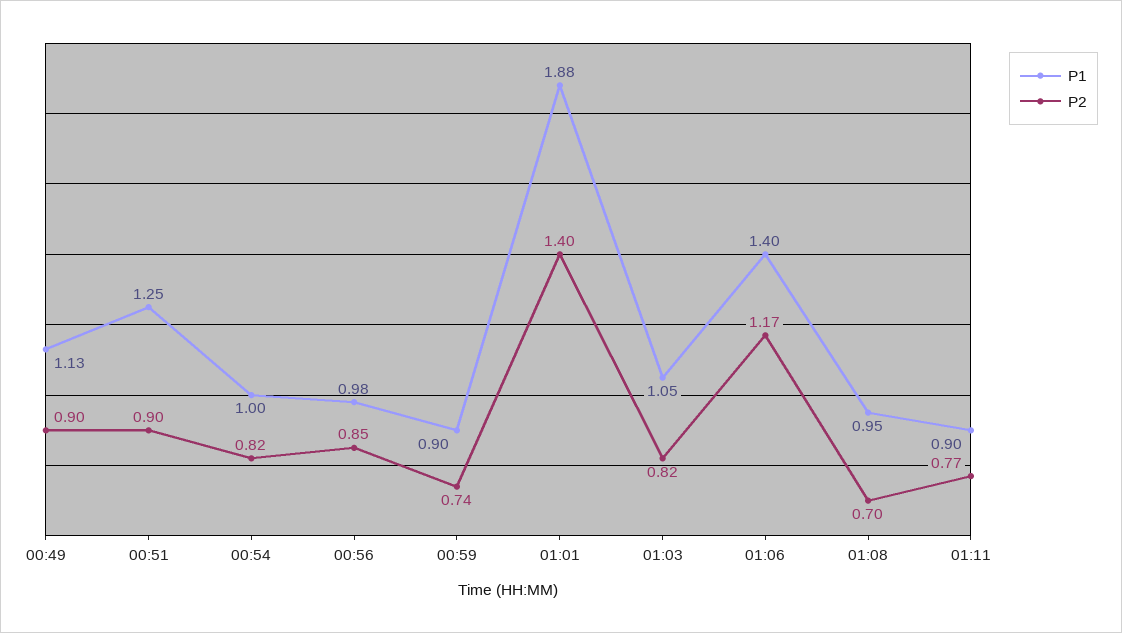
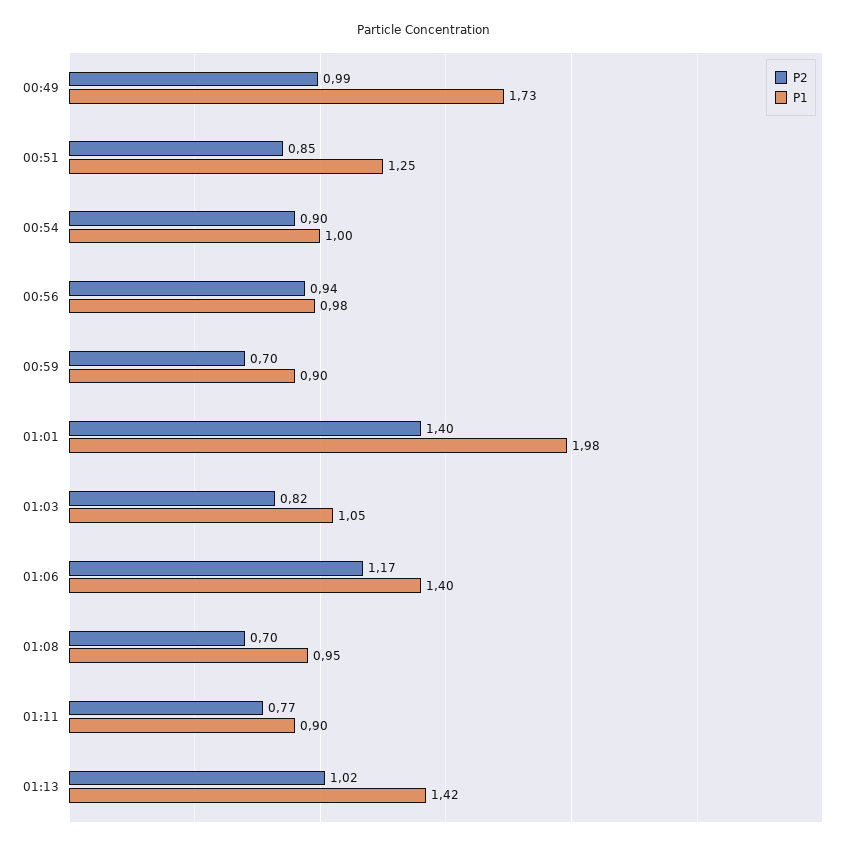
P1, 00:49: 1.13 -> 1.73
P2, 00:49: 0.9 -> 0.99
P2, 00:51: 0.9 -> 0.85
P2, 00:54: 0.82 -> 0.9
P2, 00:56: 0.85 -> 0.94
P2, 00:59: 0.74 -> 0.7
P1, 01:01: 1.88 -> 1.98
P2, 01:13: none -> 1.02
P1, 01:13: none -> 1.42

